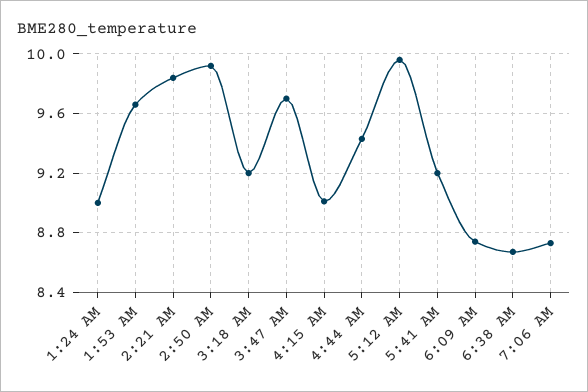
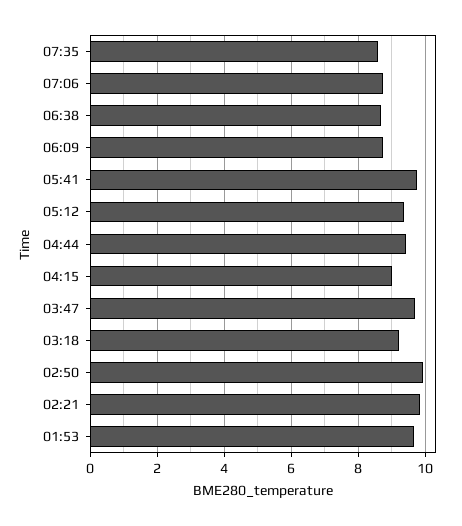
1:24 AM: 9 -> none
5:12 AM: 9.95 -> 9.4
5:41 AM: 9.2 -> 9.8
07:35: none -> 8.6

